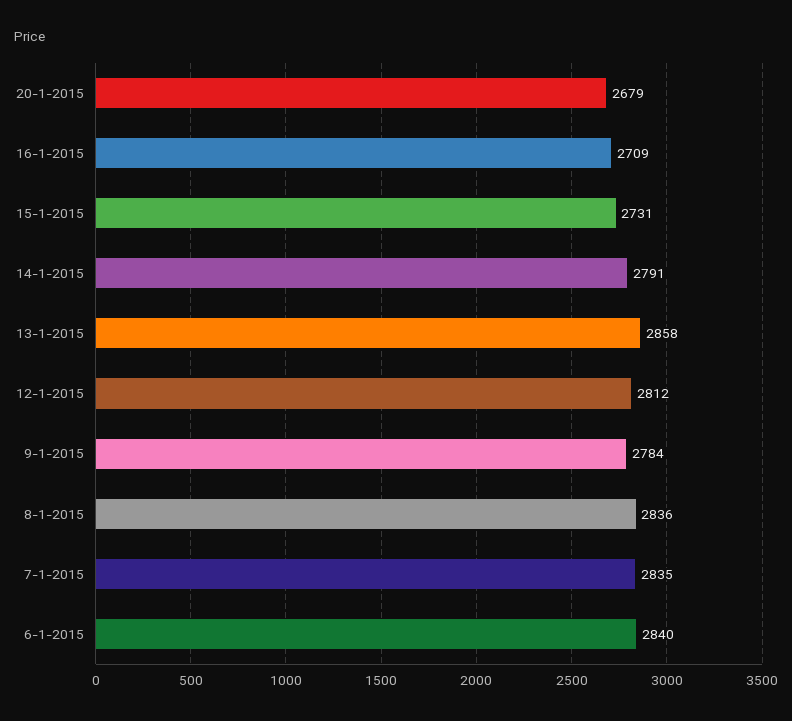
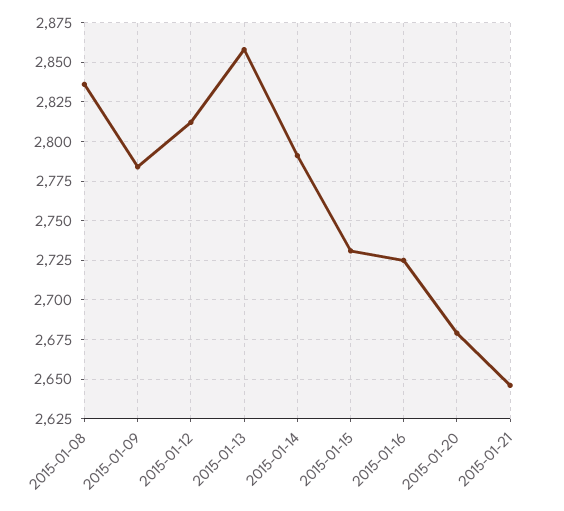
16-1-2015: 2709 -> 2725
7-1-2015: 2835 -> none
6-1-2015: 2840 -> none
2015-01-21: none -> 2645

